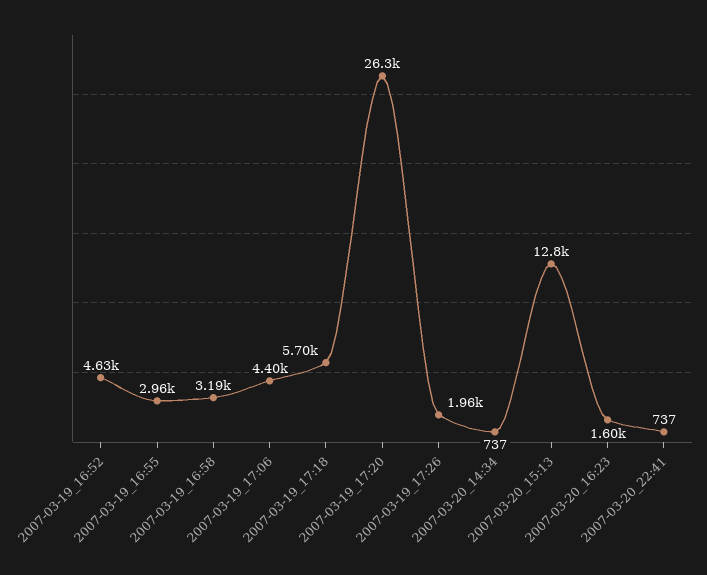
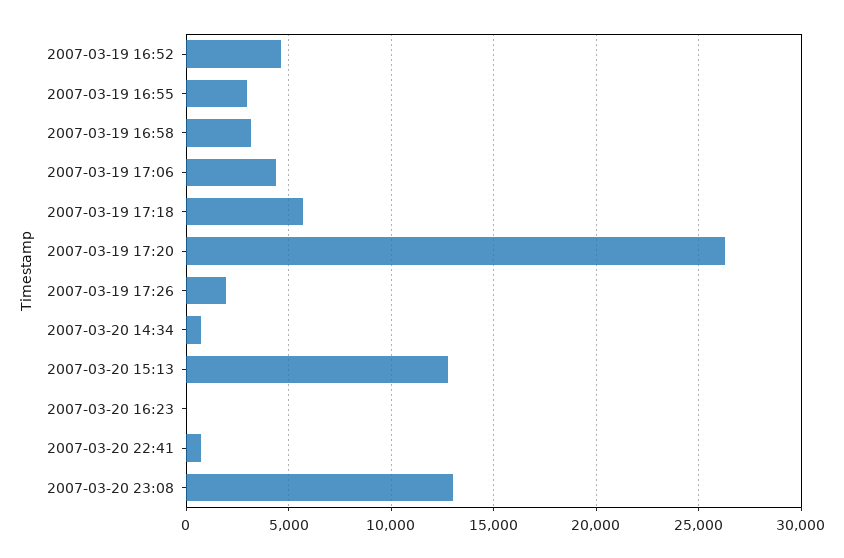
2007-03-20_16:23: 1600 -> 0
2007-03-20 23:08: none -> 13000

